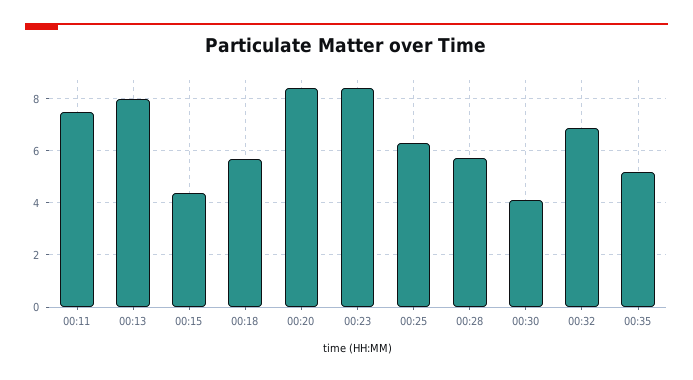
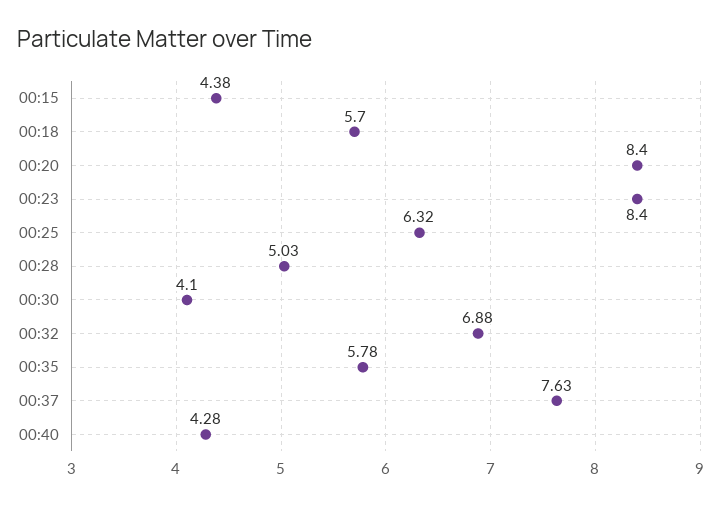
00:11: 7.5 -> none
00:13: 8 -> none
00:28: 5.75 -> 5.03
00:35: 5.25 -> 5.78
00:37: none -> 7.63
00:40: none -> 4.28

